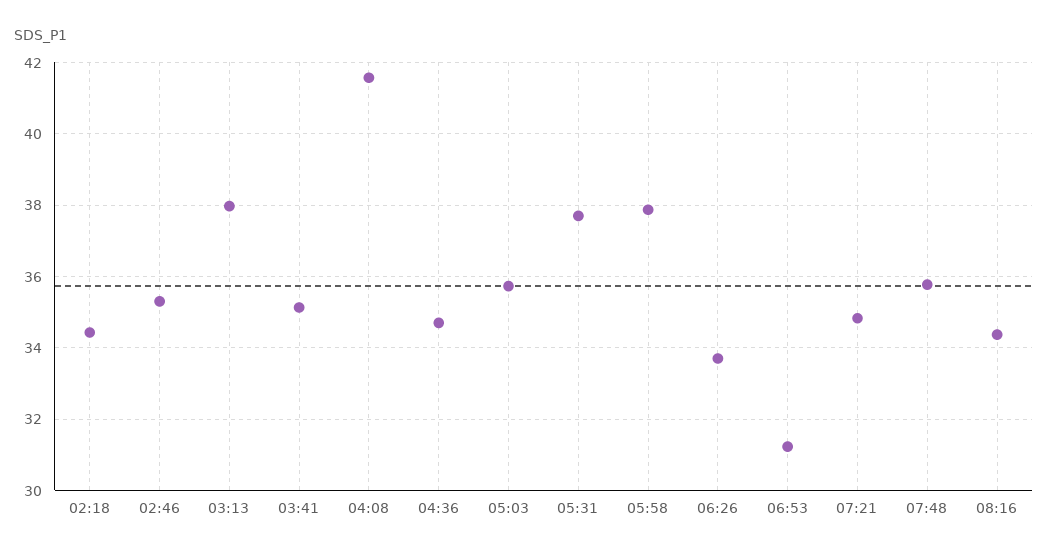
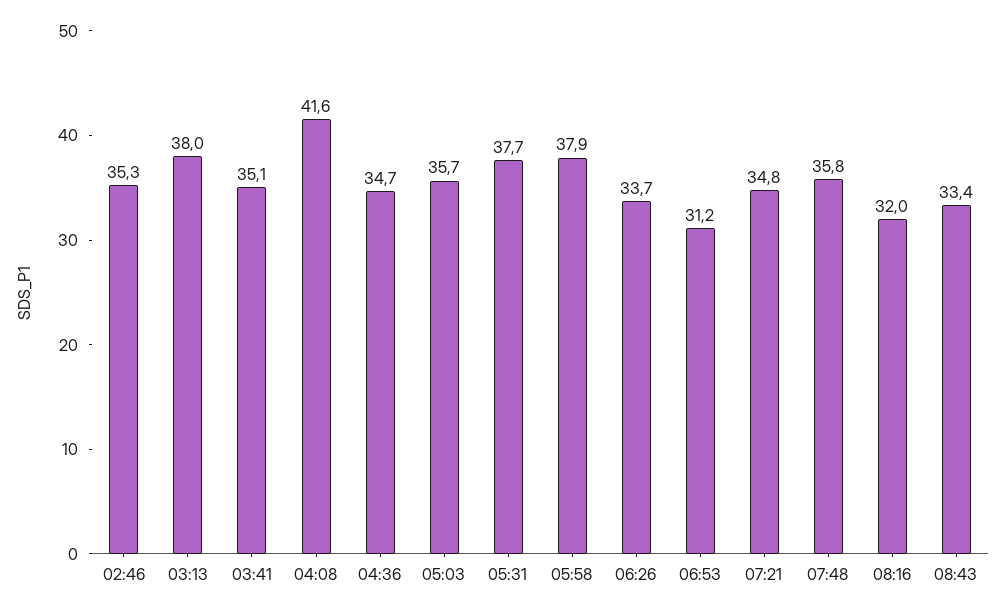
02:18: 34.4 -> none
08:16: 34.4 -> 32
08:43: none -> 33.4

